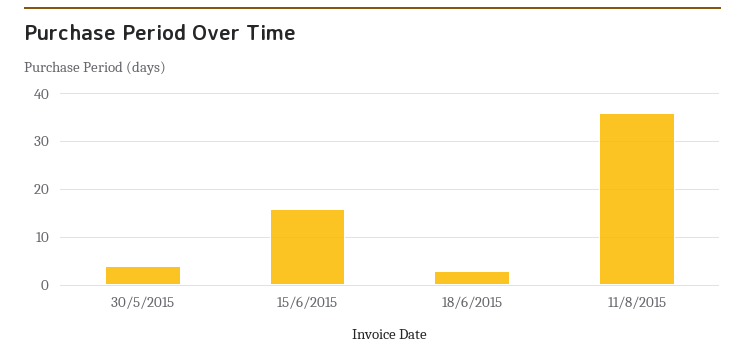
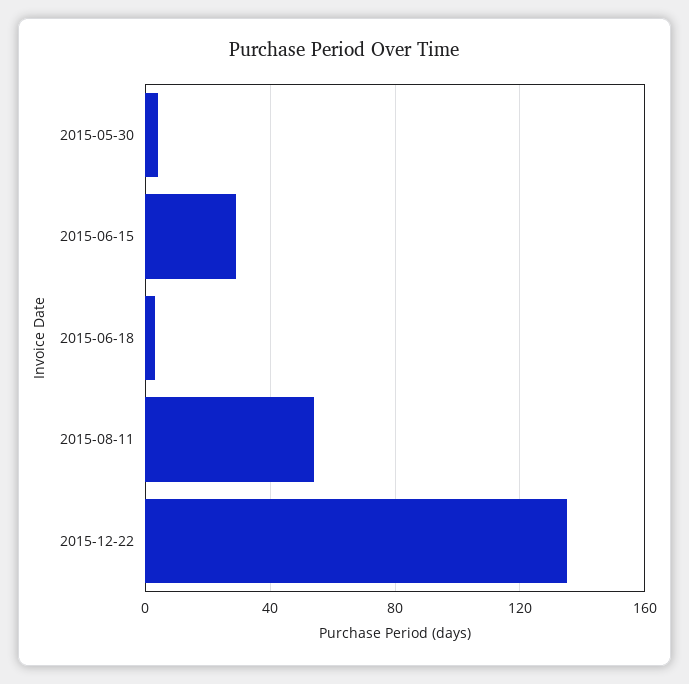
15/6/2015: 15 -> 30
11/8/2015: 35 -> 55
2015-12-22: none -> 135

